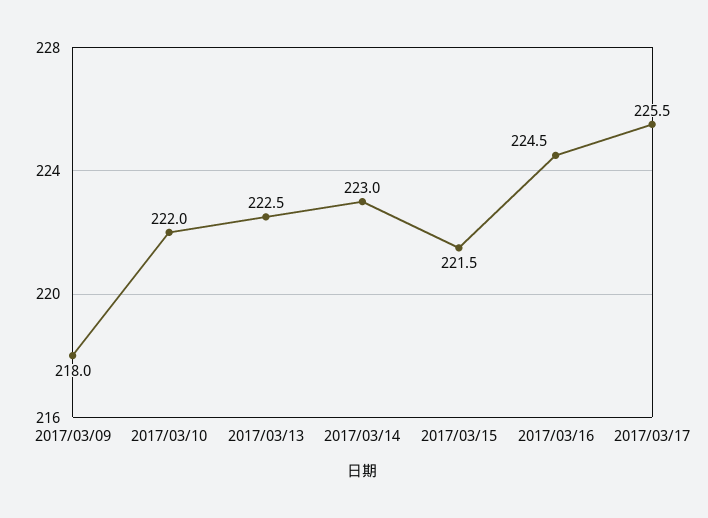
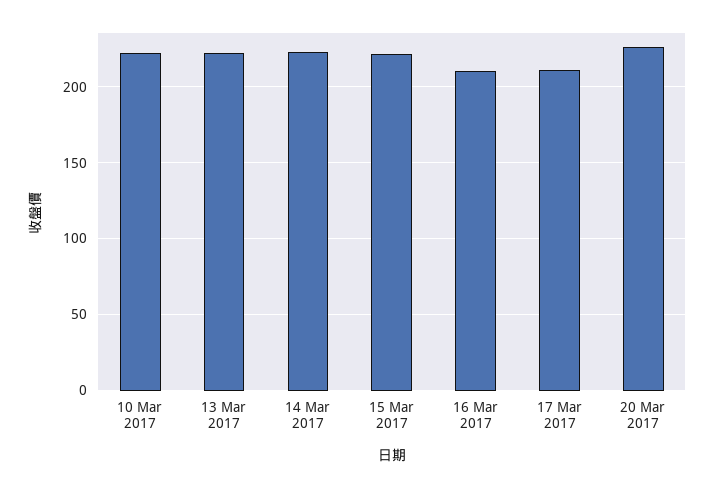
2017/03/09: 218 -> none
2017/03/16: 224.5 -> 210
2017/03/17: 225.5 -> 210
20 Mar 2017: none -> 225

